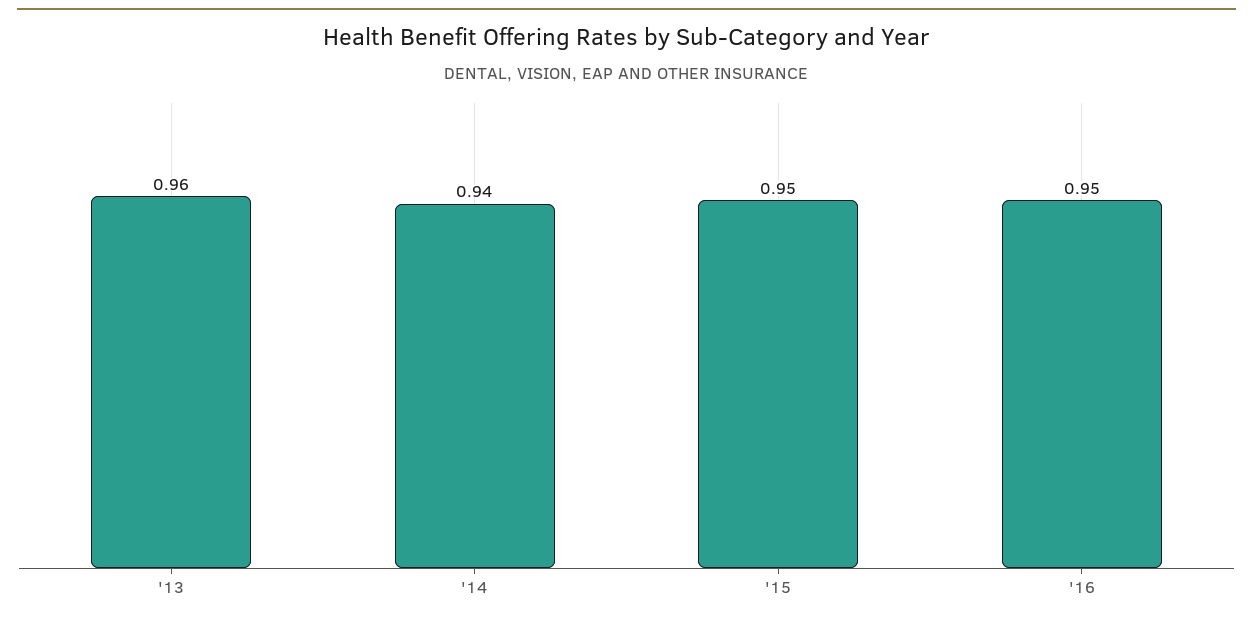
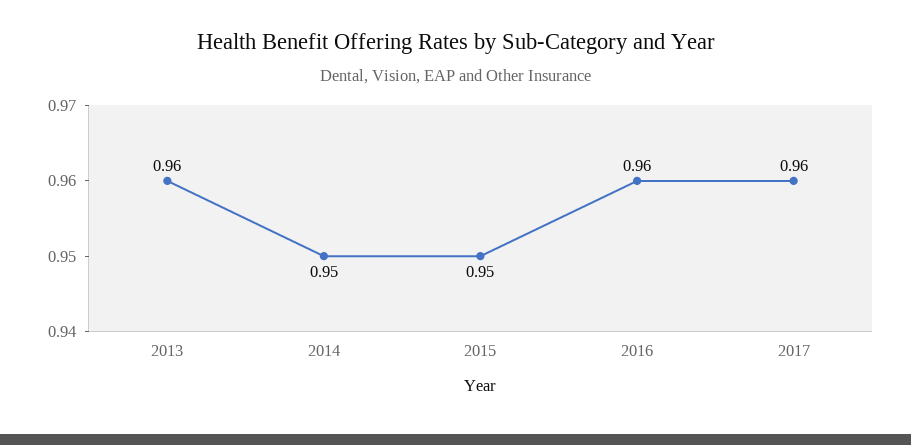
'14: 0.94 -> 0.95
'16: 0.95 -> 0.96
2017: none -> 0.96

